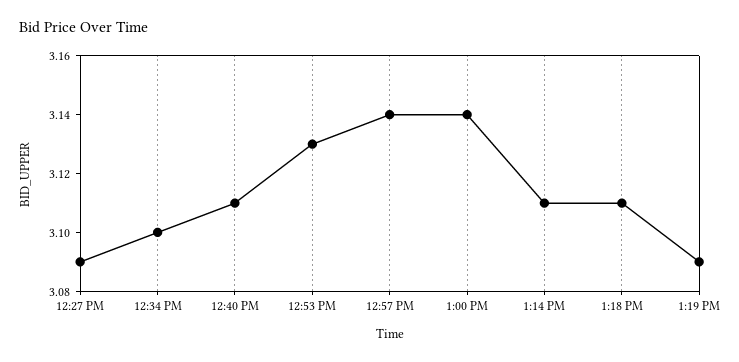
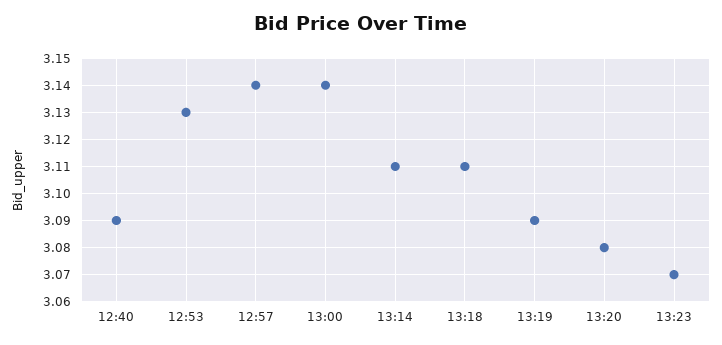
12:27 PM: 3.09 -> none
12:34 PM: 3.1 -> none
12:40 PM: 3.11 -> 3.09
13:20: none -> 3.08
13:23: none -> 3.07

